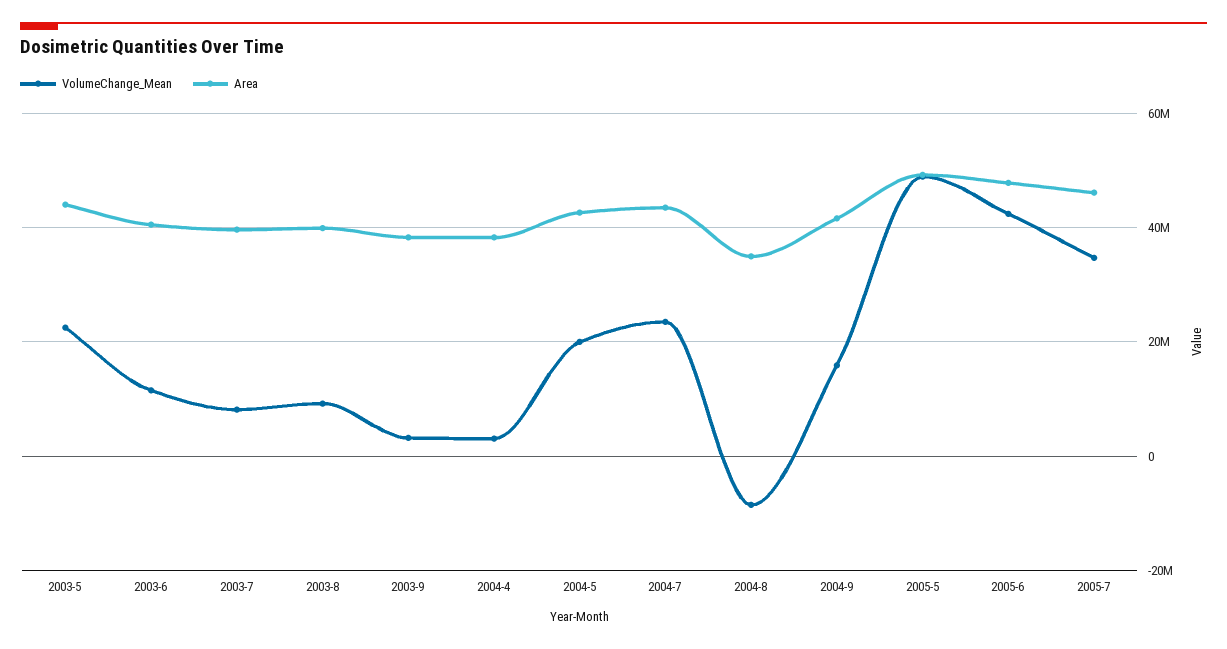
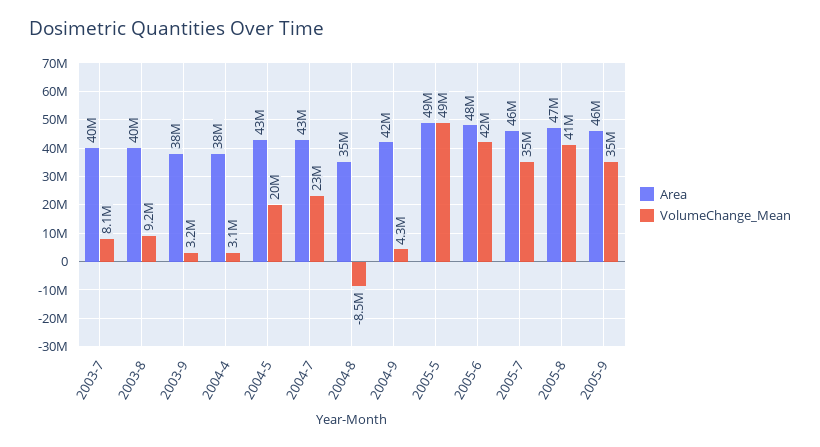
VolumeChange_Mean, 2003-5: 22000000 -> none
Area, 2003-5: 44000000 -> none
VolumeChange_Mean, 2003-6: 12000000 -> none
Area, 2003-6: 40000000 -> none
VolumeChange_Mean, 2004-9: 16000000 -> 4300000
Area, 2005-8: none -> 47000000
VolumeChange_Mean, 2005-8: none -> 41000000
Area, 2005-9: none -> 46000000
VolumeChange_Mean, 2005-9: none -> 35000000

